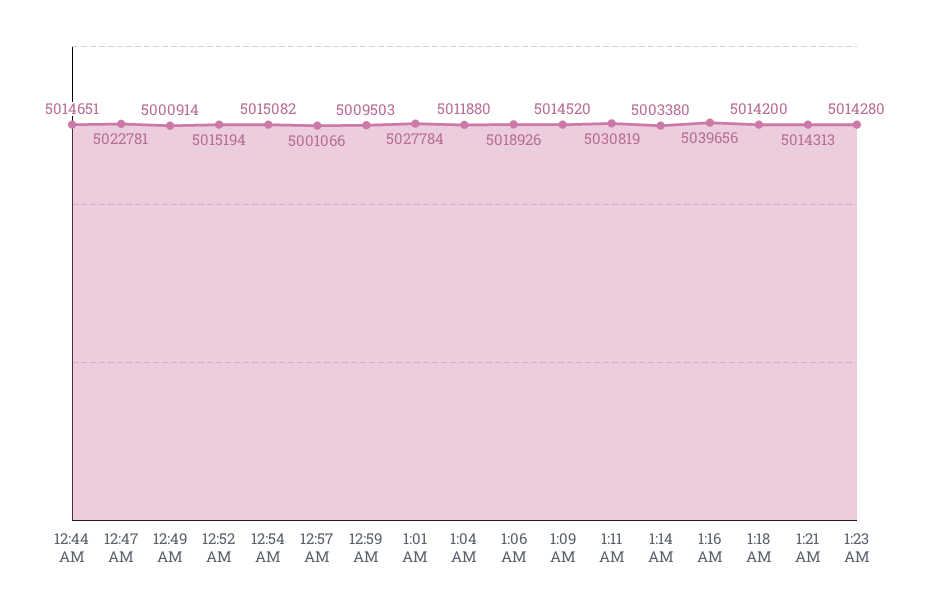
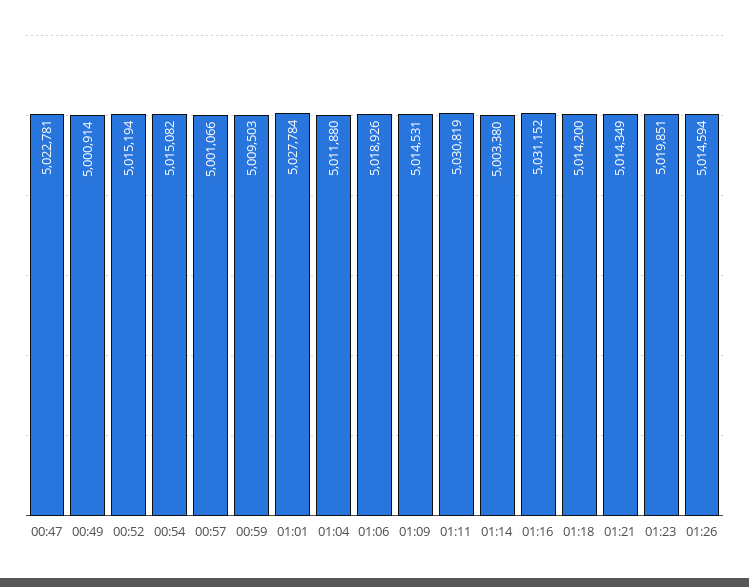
12:44 AM: 5014651 -> none
1:09 AM: 5014520 -> 5014531
1:16 AM: 5039656 -> 5031152
1:21 AM: 5014313 -> 5014349
1:23 AM: 5014280 -> 5019851
01:26: none -> 5014594

